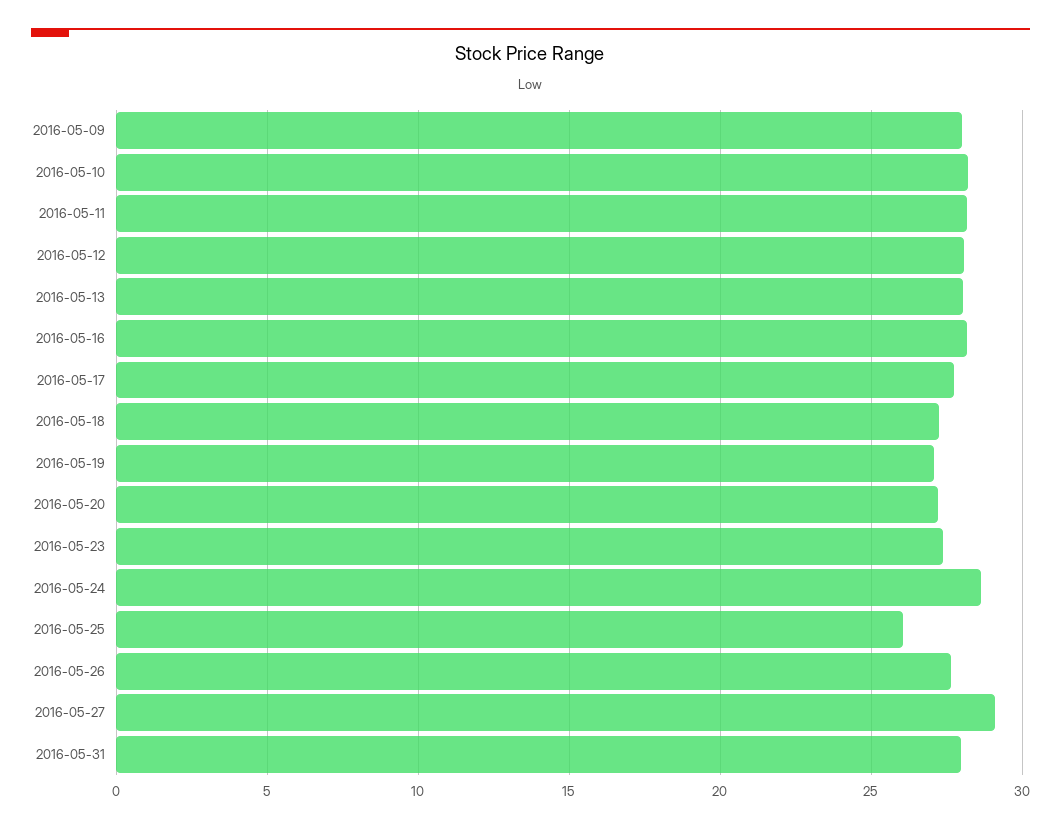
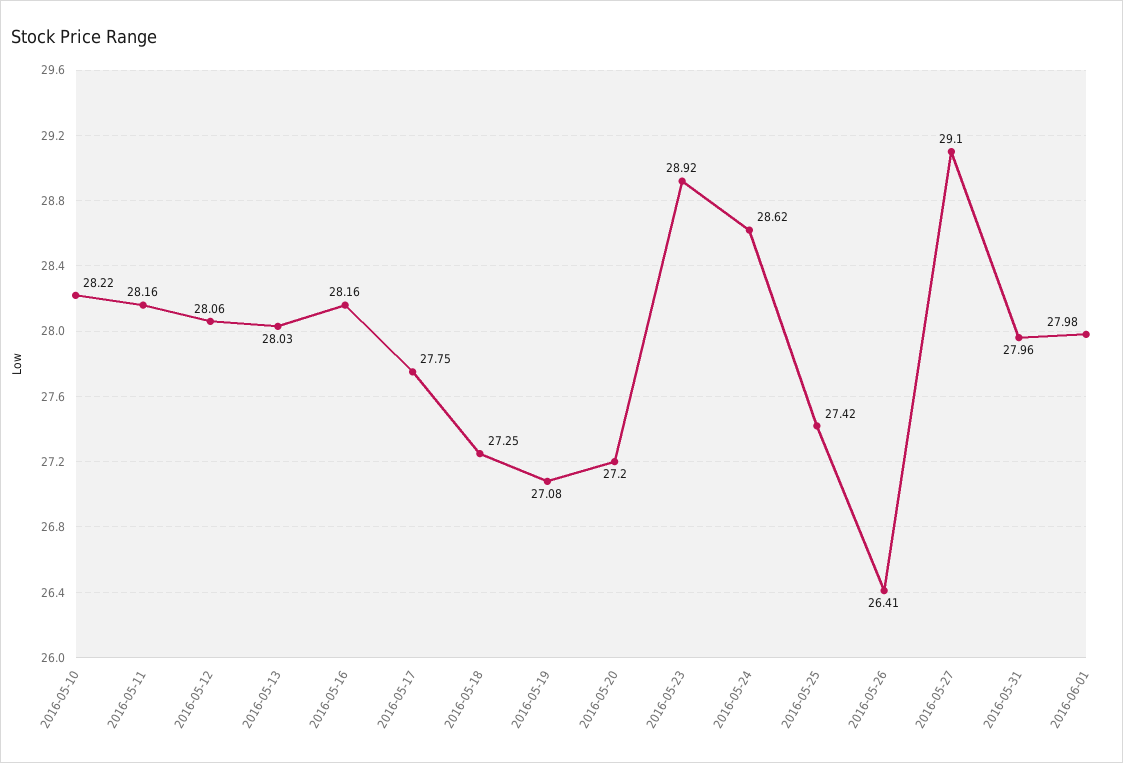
2016-05-09: 28 -> none
2016-05-23: 27.5 -> 28.92
2016-05-25: 26 -> 27.42
2016-05-26: 27.5 -> 26.41
2016-06-01: none -> 27.98

